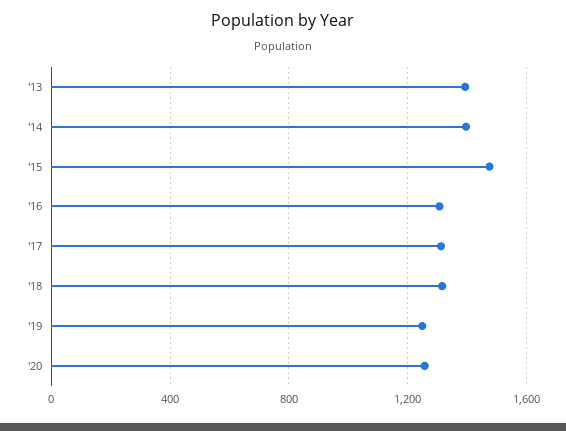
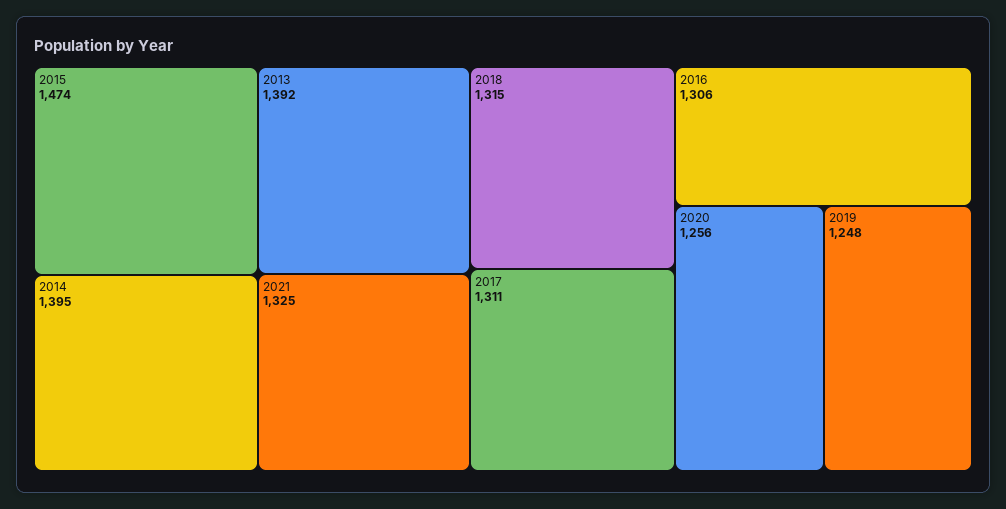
2021: none -> 1325

